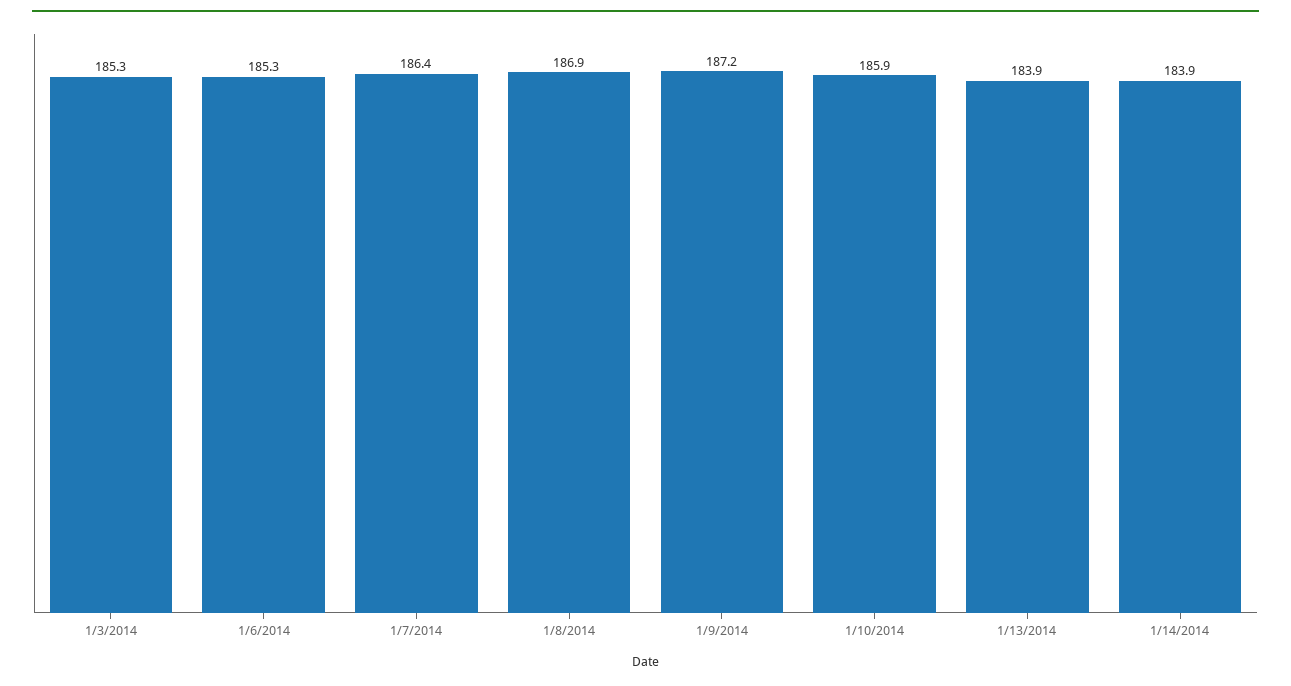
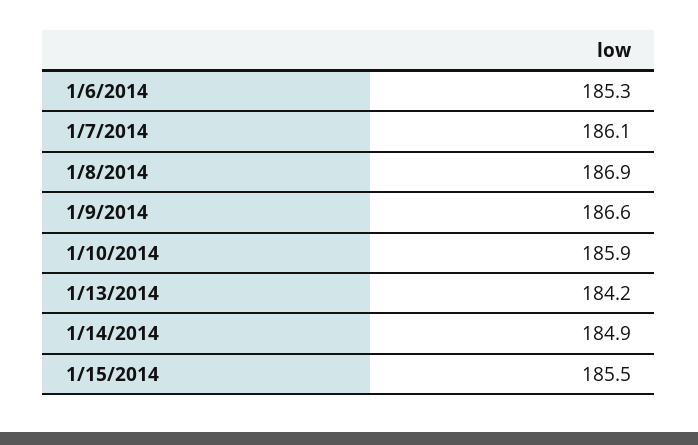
1/3/2014: 185.3 -> none
1/7/2014: 186.4 -> 186.1
1/9/2014: 187.2 -> 186.6
1/13/2014: 183.9 -> 184.2
1/14/2014: 183.9 -> 184.9
1/15/2014: none -> 185.5

